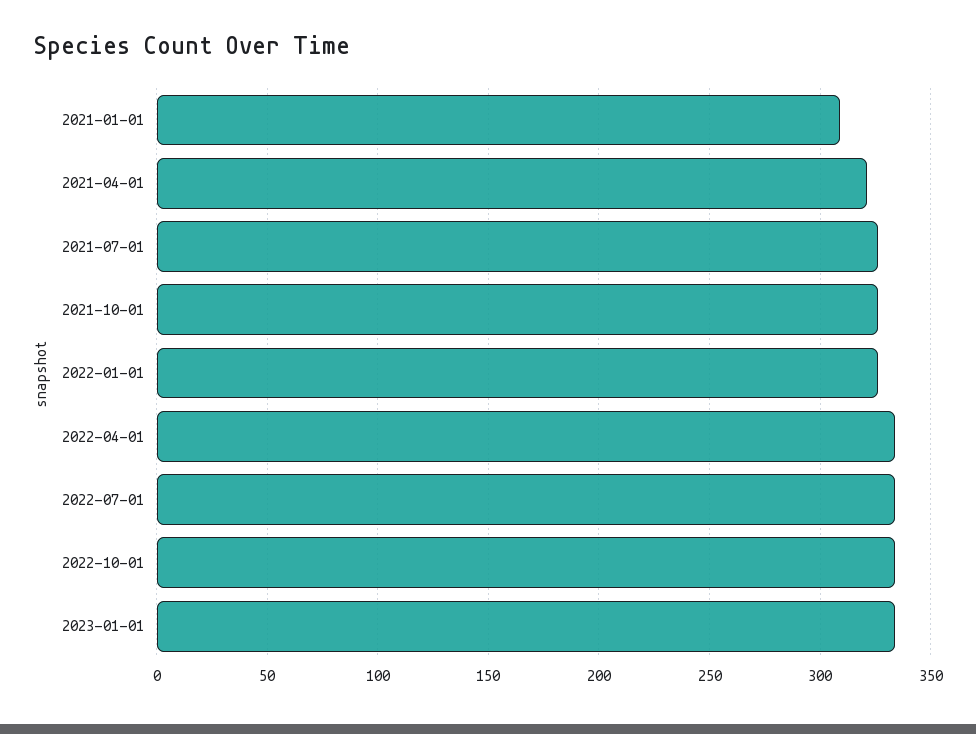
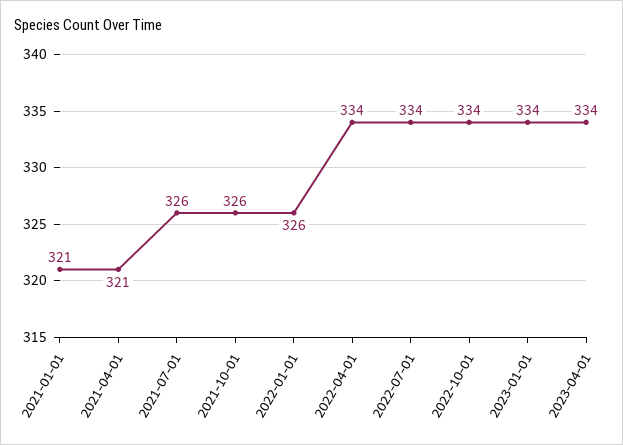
2021-01-01: 310 -> 321
2023-04-01: none -> 334

